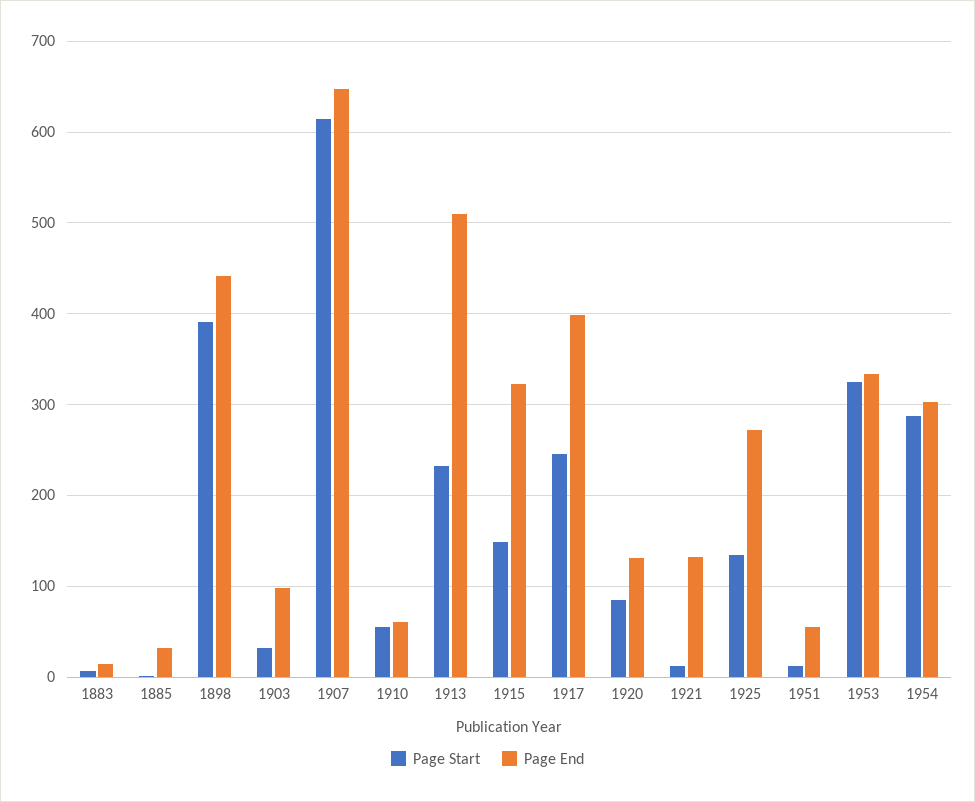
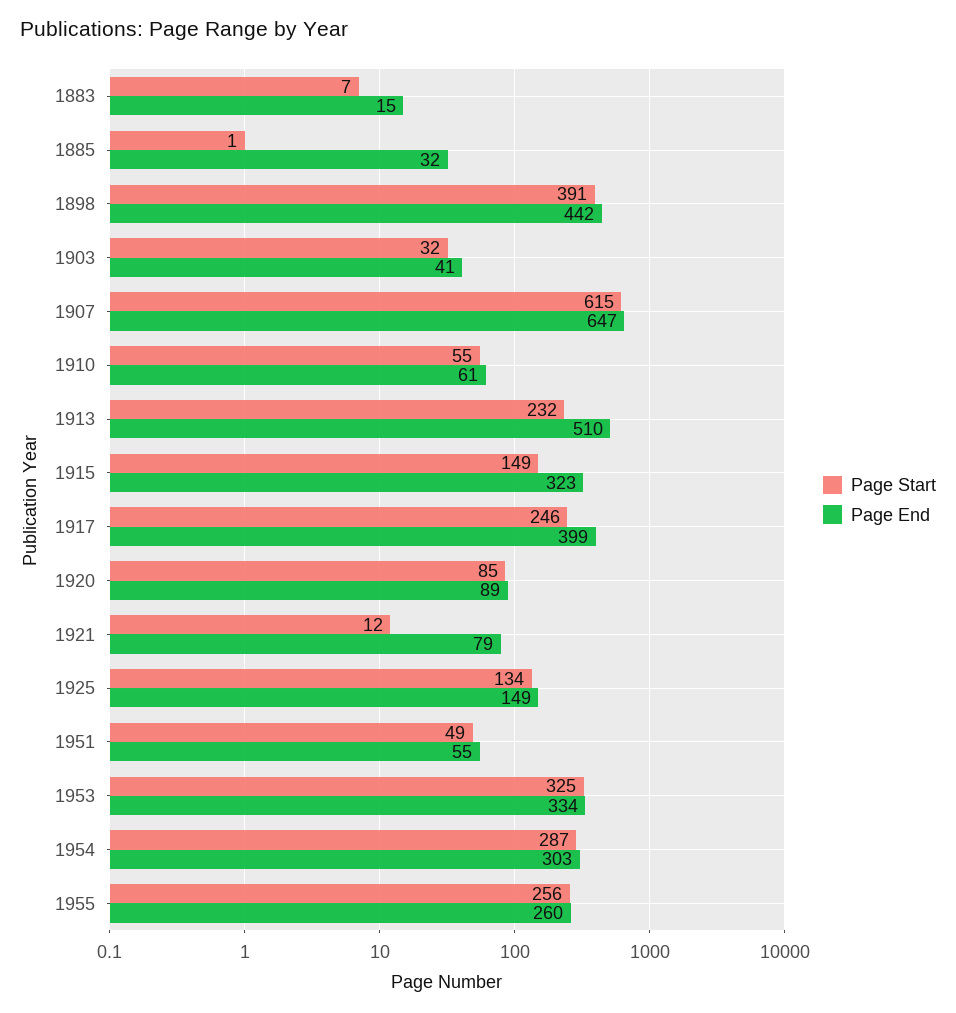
Page End, 1903: 100 -> 41
Page End, 1920: 130 -> 89
Page End, 1921: 130 -> 79
Page End, 1925: 270 -> 149
Page Start, 1951: 10 -> 49
Page Start, 1955: none -> 256
Page End, 1955: none -> 260

